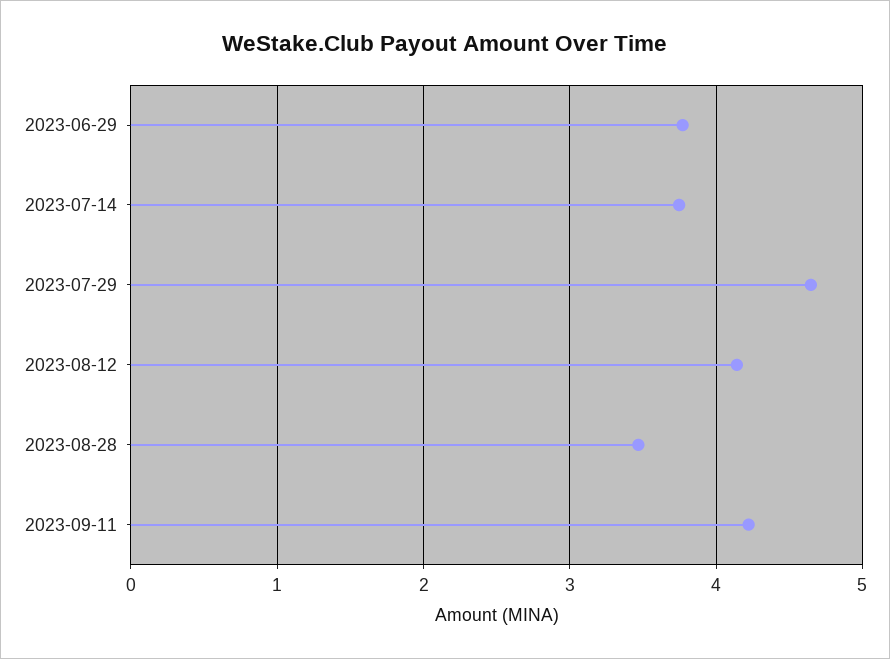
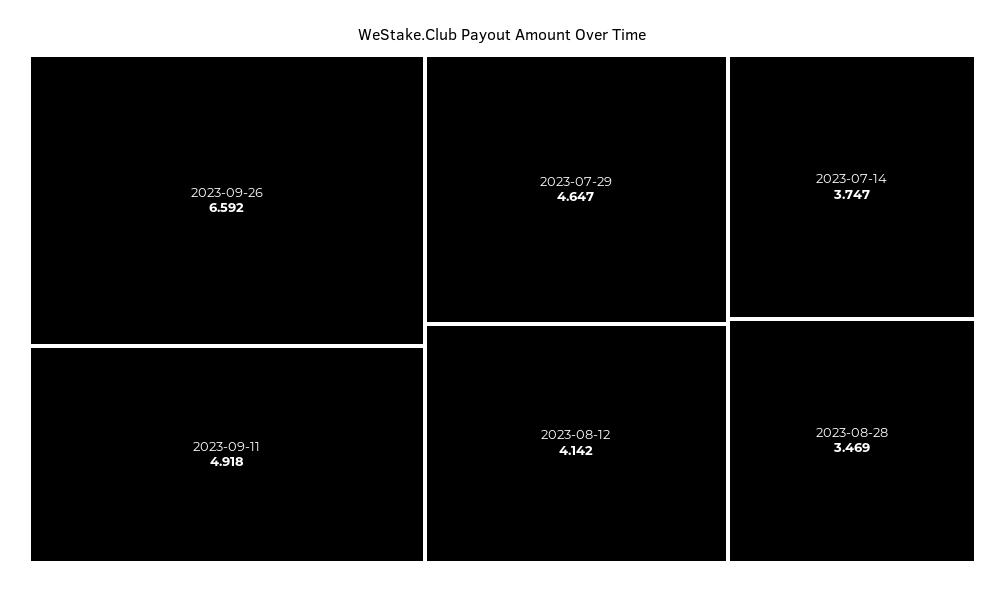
2023-06-29: 3.8 -> none
2023-09-11: 4.2 -> 4.918
2023-09-26: none -> 6.592

